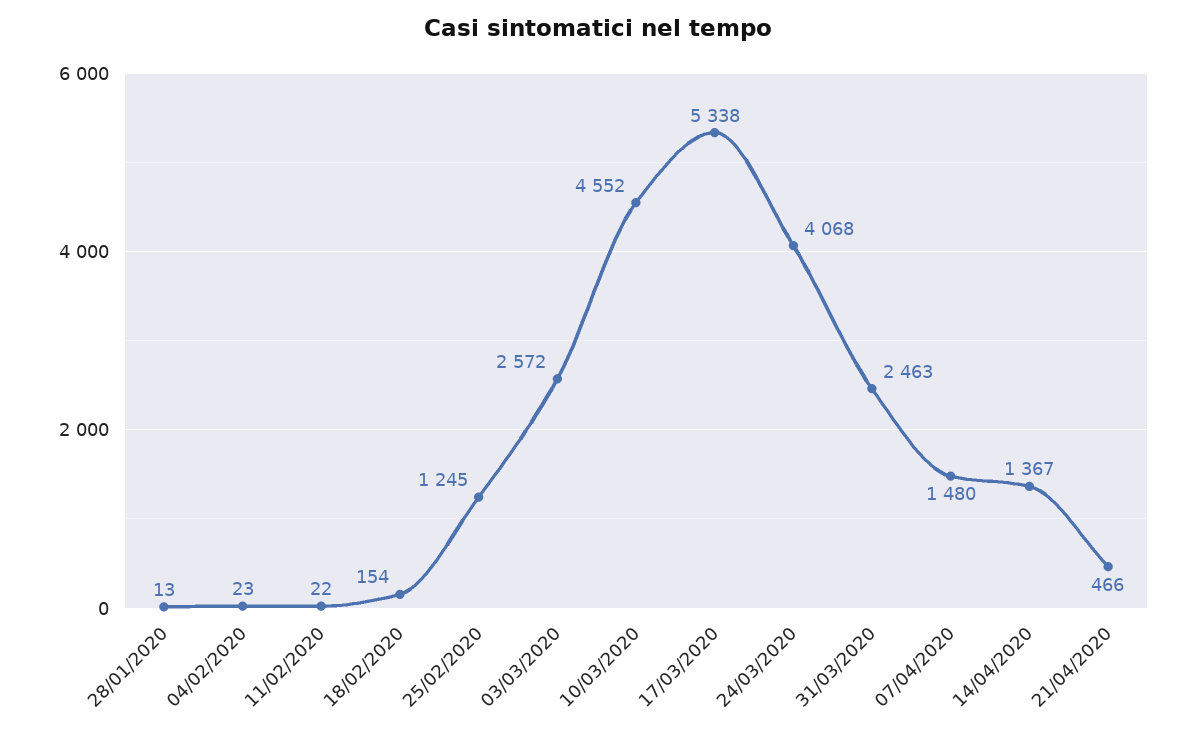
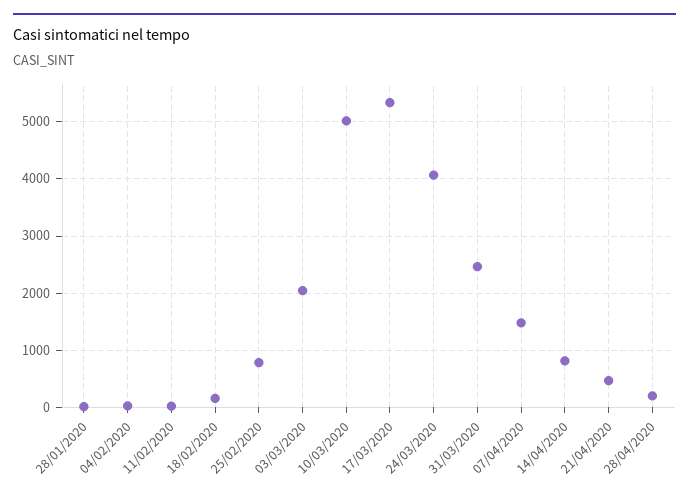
25/02/2020: 1245 -> 800
03/03/2020: 2572 -> 2000
10/03/2020: 4552 -> 5000
14/04/2020: 1367 -> 800
28/04/2020: none -> 200

